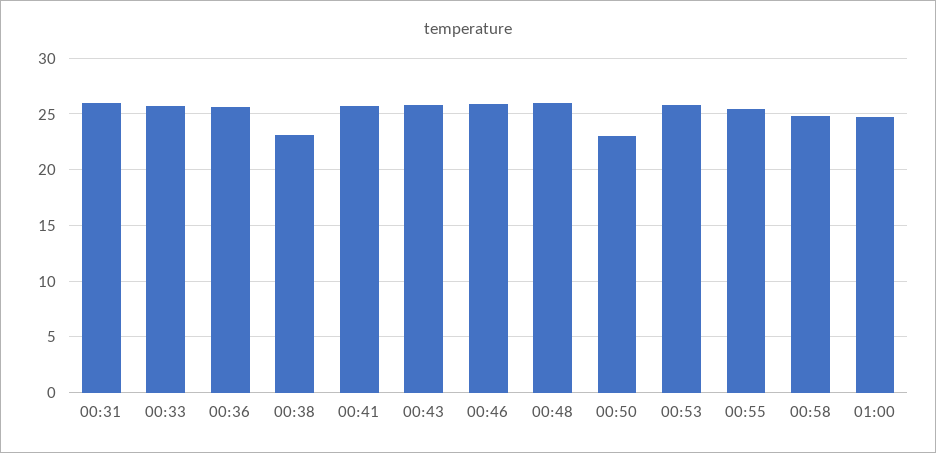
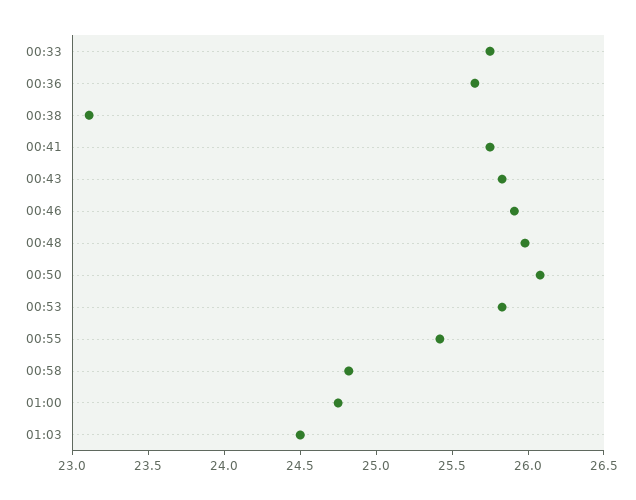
00:31: 26 -> none
00:50: 23 -> 26.1
01:03: none -> 24.5

